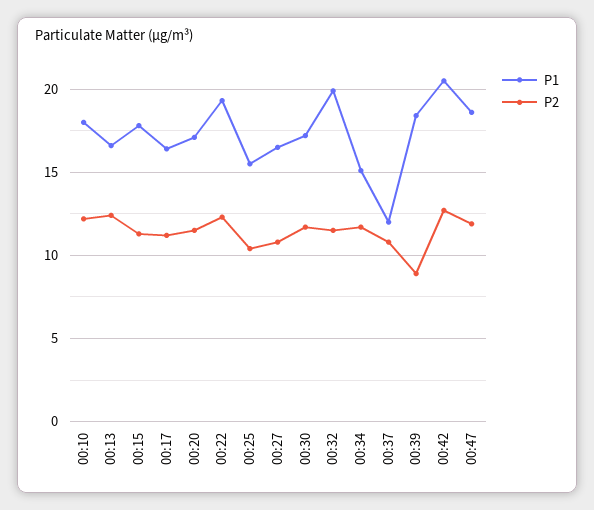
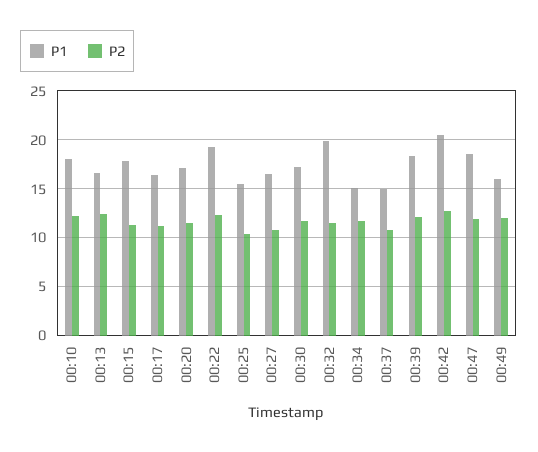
P1, 00:37: 12 -> 15
P2, 00:39: 9 -> 12
P1, 00:49: none -> 16
P2, 00:49: none -> 12

